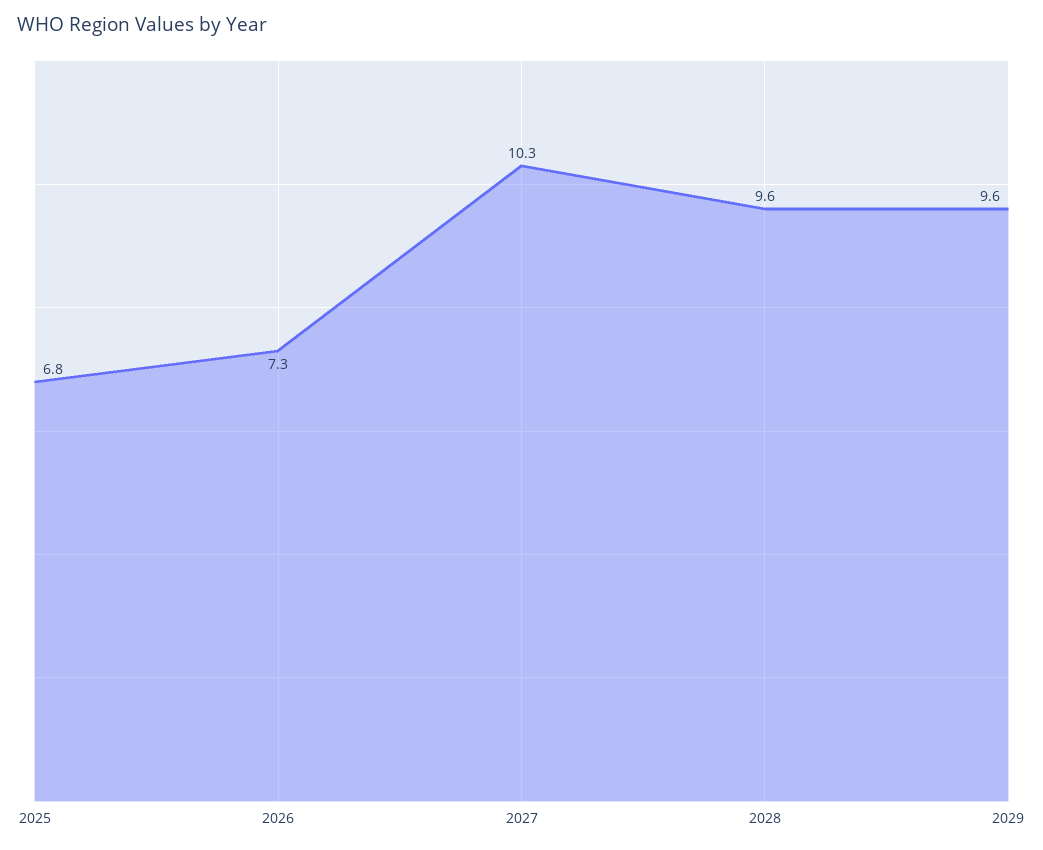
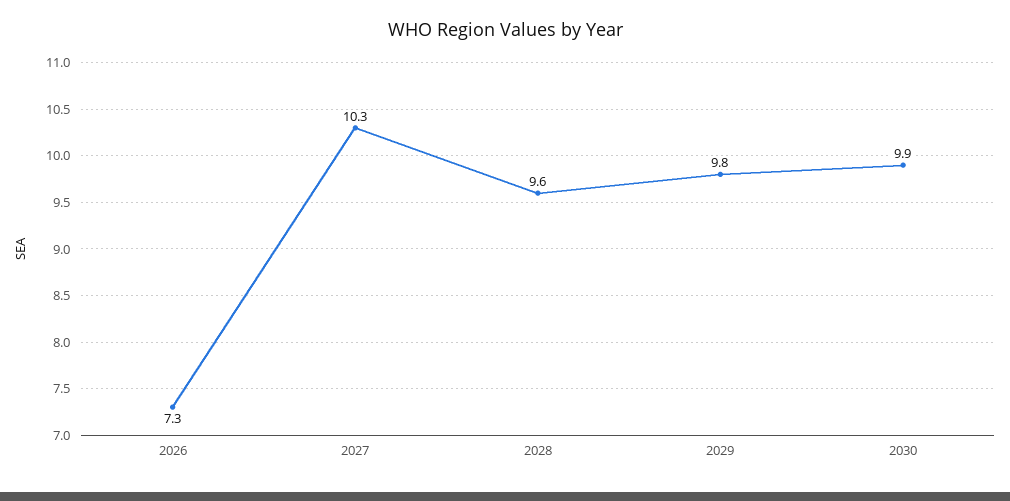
2025: 6.8 -> none
2029: 9.6 -> 9.8
2030: none -> 9.9

